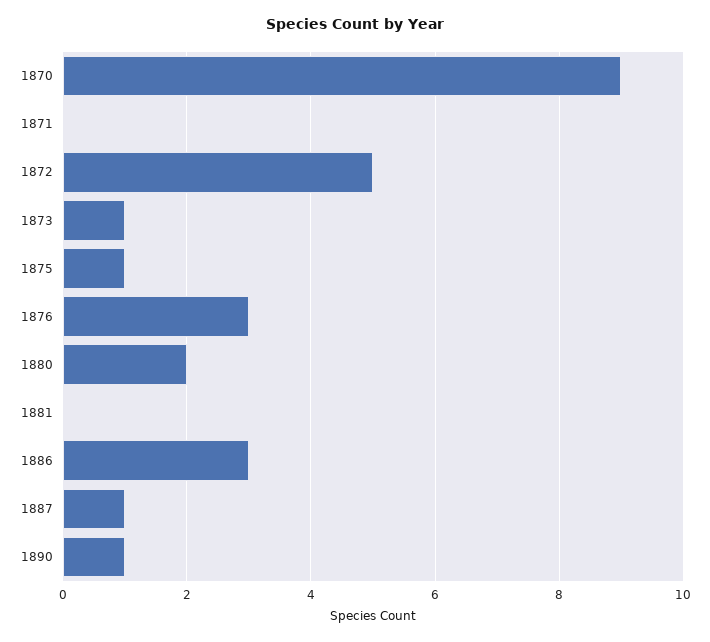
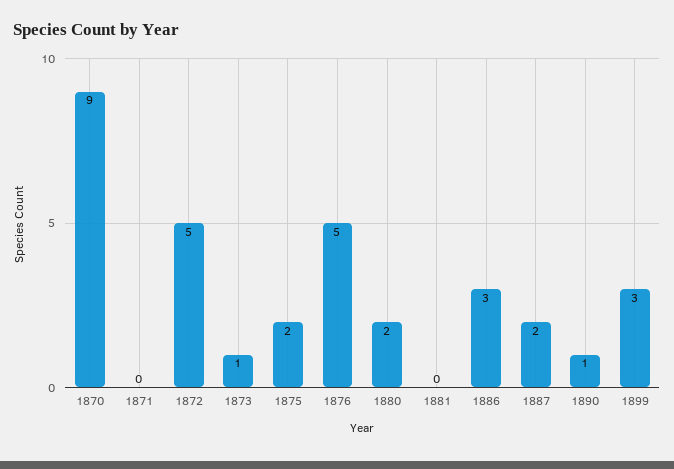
1875: 1 -> 2
1876: 3 -> 5
1887: 1 -> 2
1899: none -> 3

